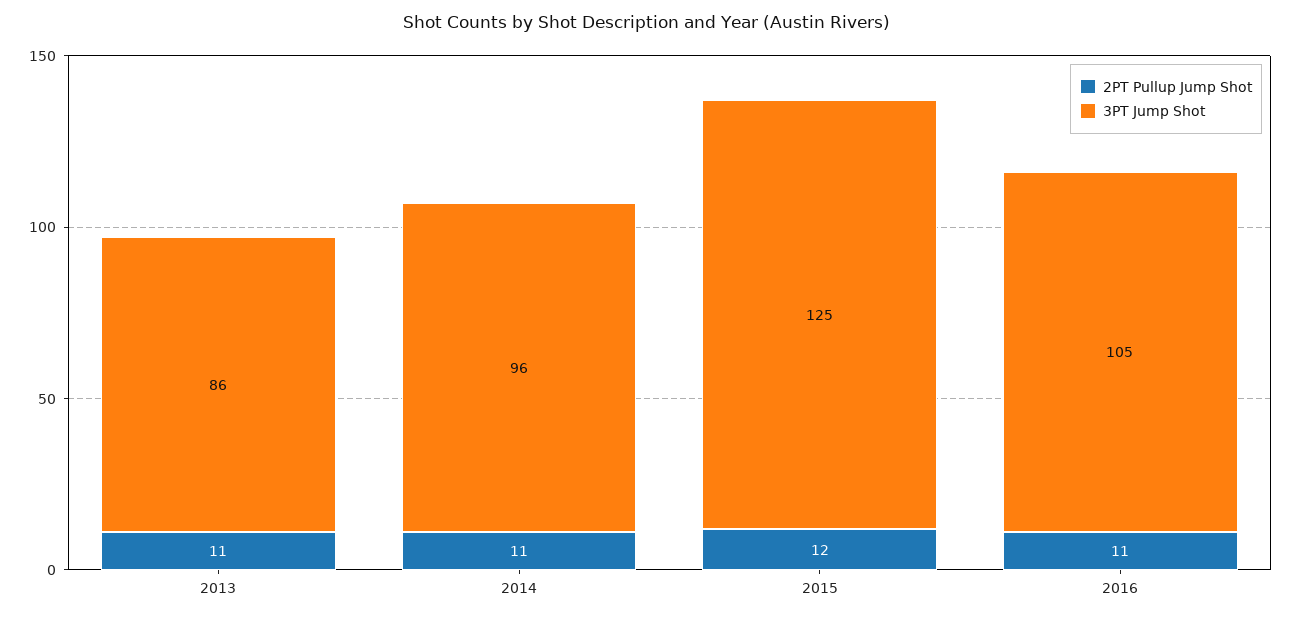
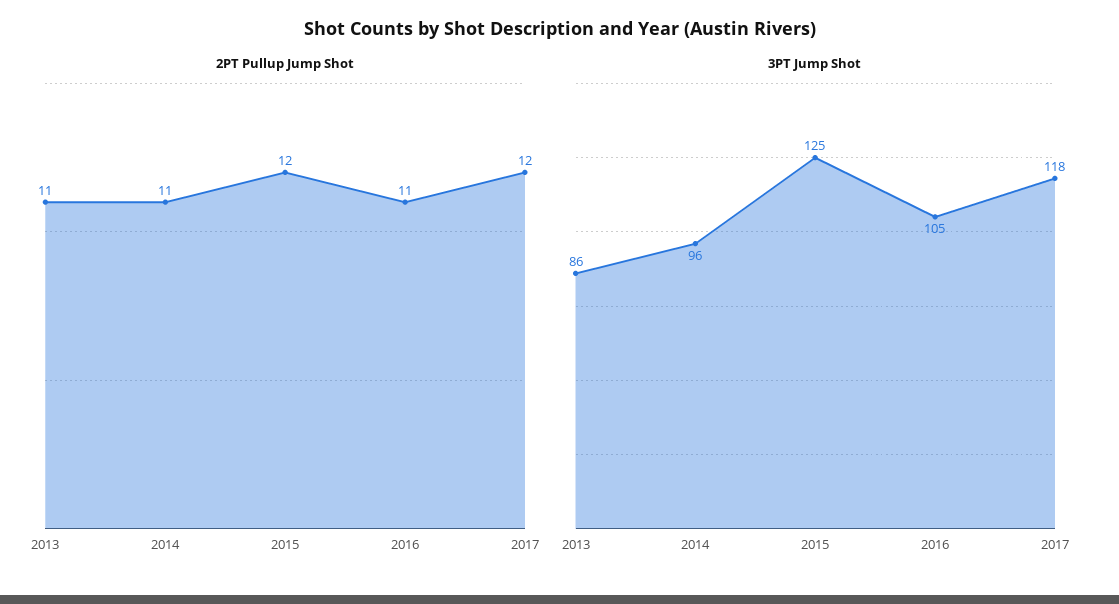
2PT Pullup Jump Shot, 2017: none -> 12
3PT Jump Shot, 2017: none -> 118

